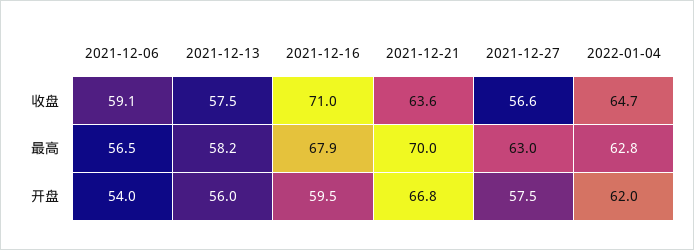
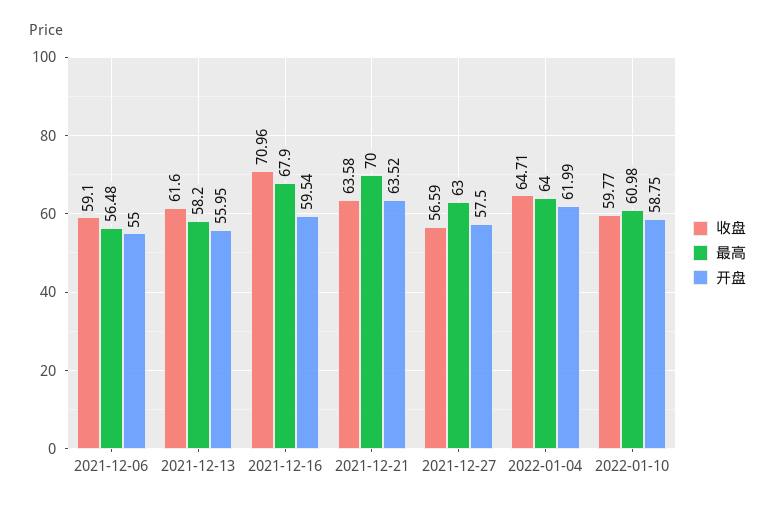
收盘, 2021-12-13: 57.5 -> 61.6
最高, 2022-01-04: 62.8 -> 64
开盘, 2021-12-06: 54 -> 55
开盘, 2021-12-21: 66.8 -> 63.52
收盘, 2022-01-10: none -> 59.77
最高, 2022-01-10: none -> 60.98
开盘, 2022-01-10: none -> 58.75

